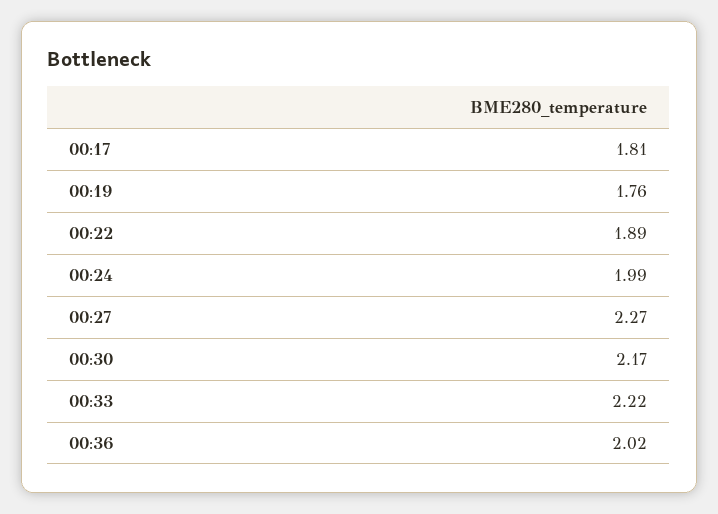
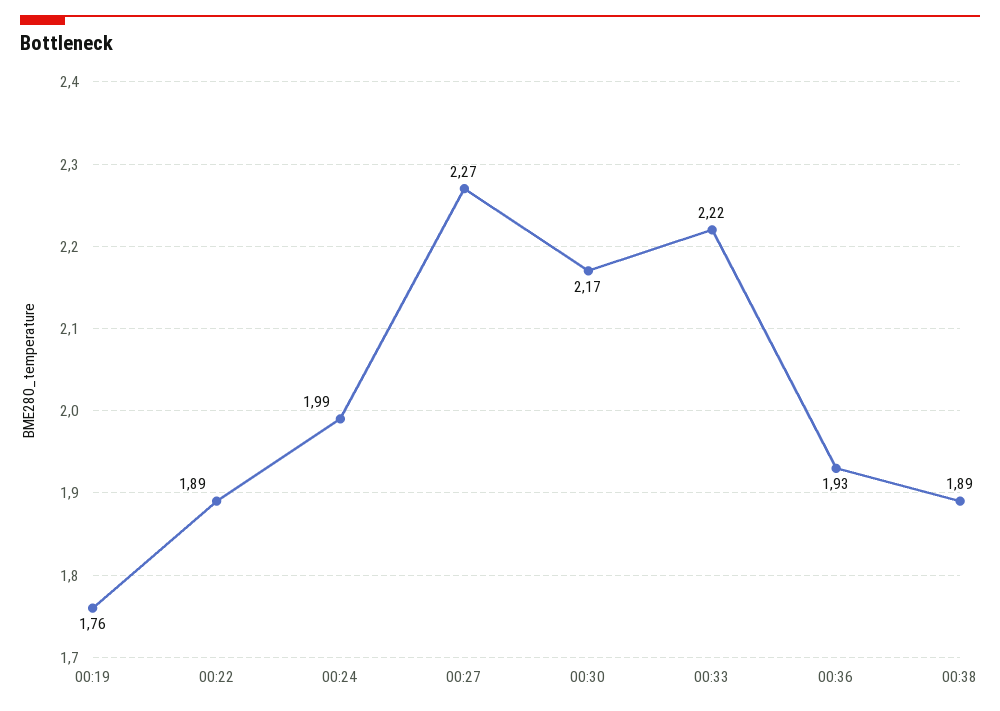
00:17: 1.81 -> none
00:36: 2.02 -> 1.93
00:38: none -> 1.89

